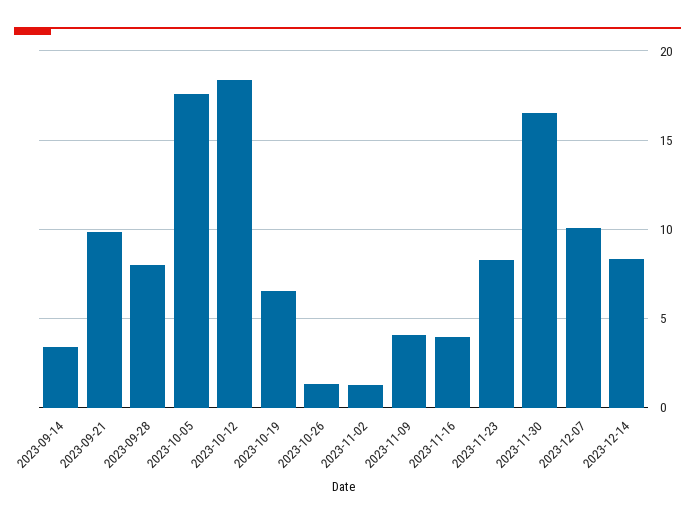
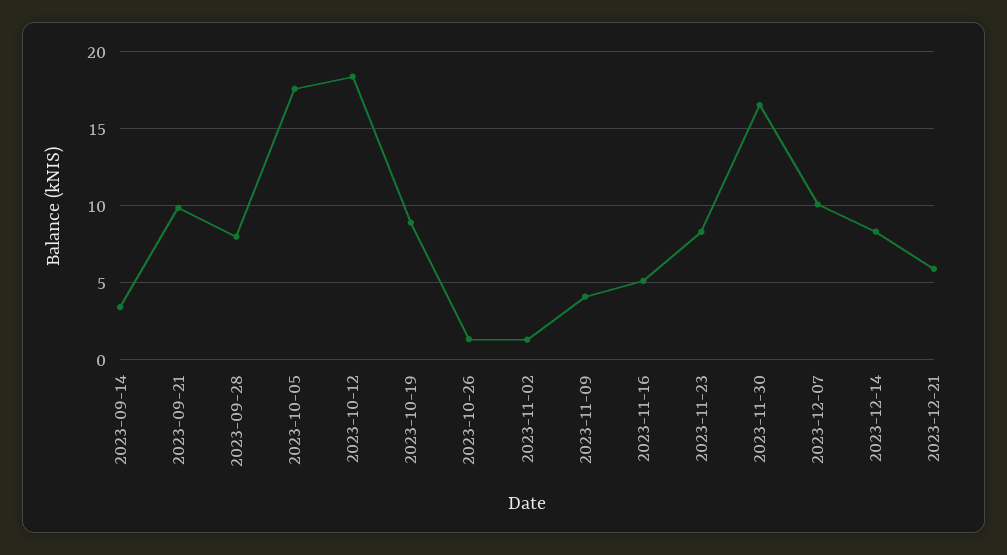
2023-10-19: 6.5 -> 9
2023-11-16: 4 -> 5
2023-12-21: none -> 6

